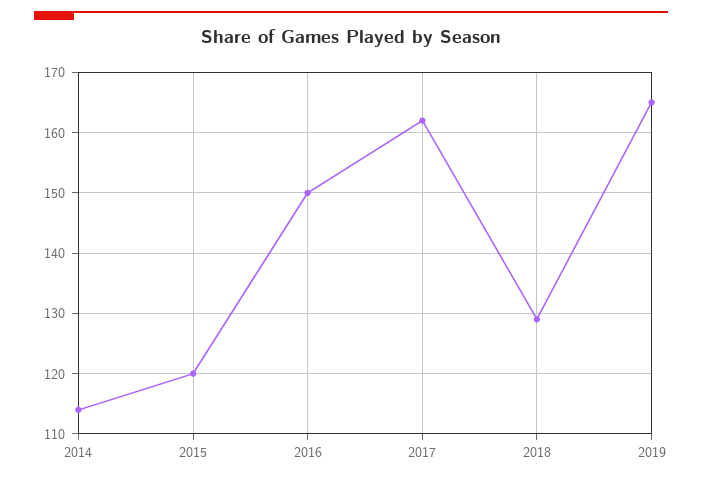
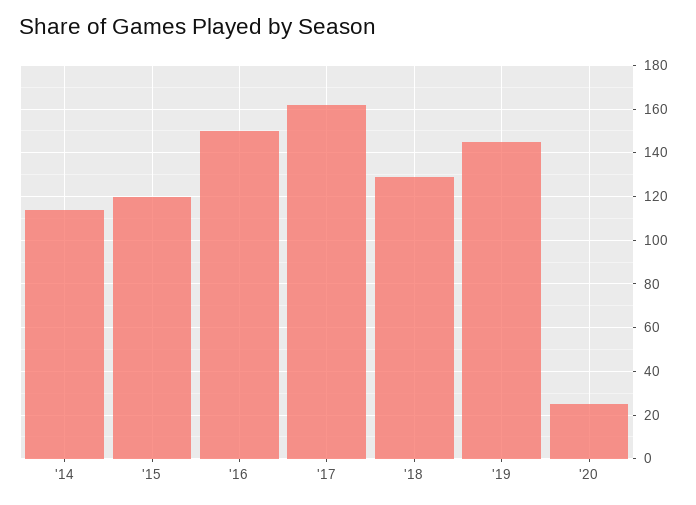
2019: 165 -> 145
'20: none -> 25

